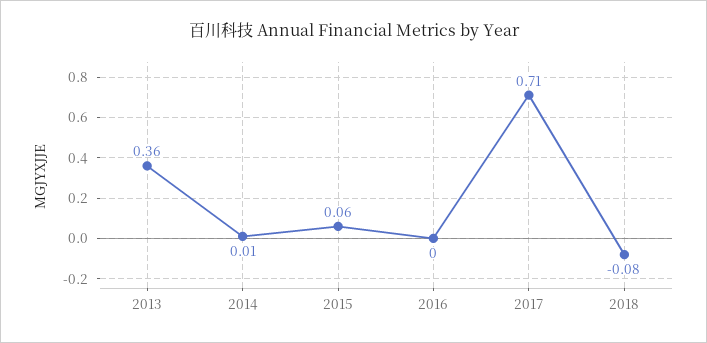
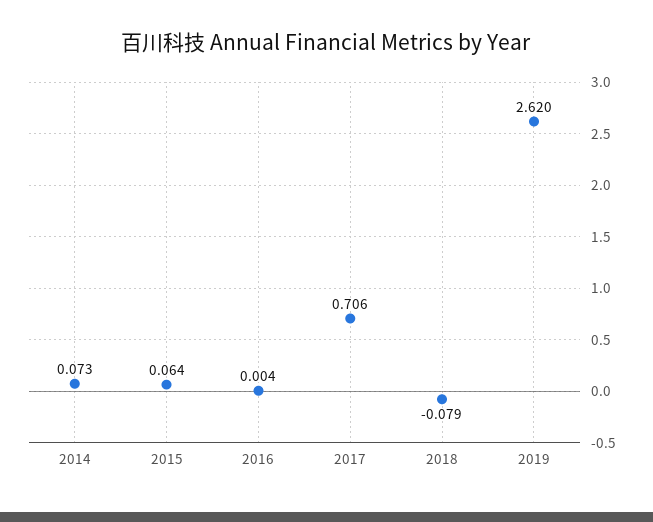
2013: 0.36 -> none
2014: 0.01 -> 0.073
2019: none -> 2.62

